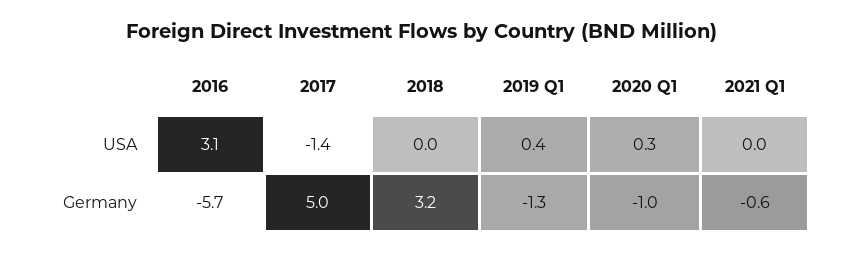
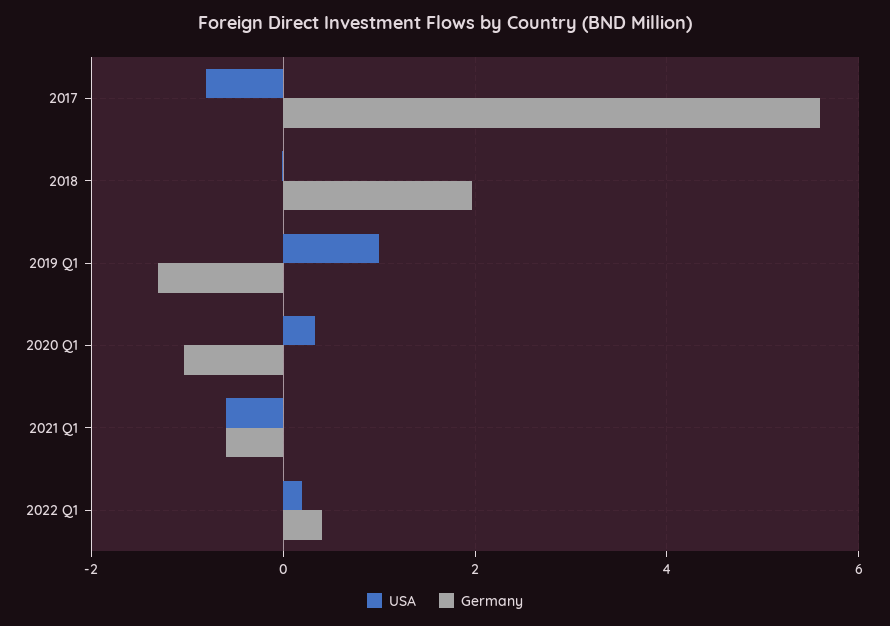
USA, 2016: 3.1 -> none
USA, 2017: -1.4 -> -0.8
USA, 2019 Q1: 0.4 -> 1
USA, 2021 Q1: 0 -> -0.6
Germany, 2016: -5.7 -> none
Germany, 2017: 5 -> 5.6
Germany, 2018: 3.2 -> 2
USA, 2022 Q1: none -> 0.2
Germany, 2022 Q1: none -> 0.4

